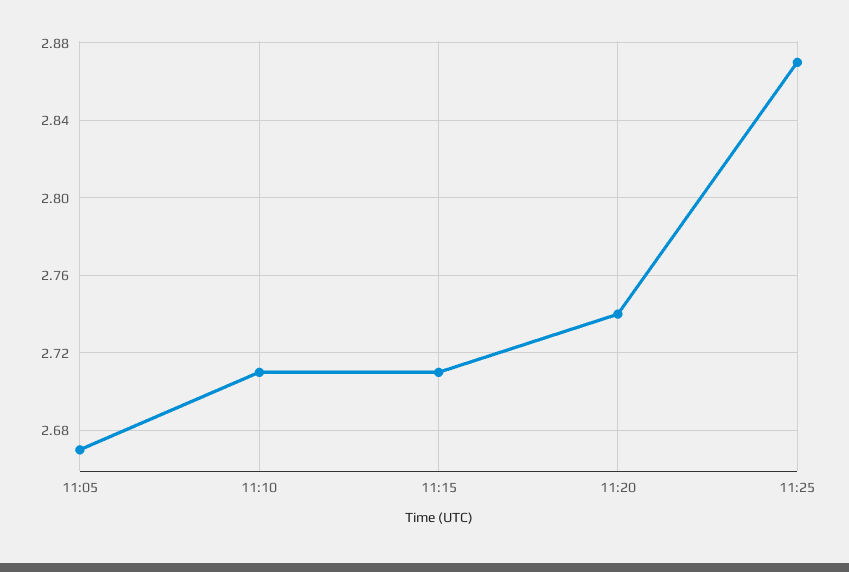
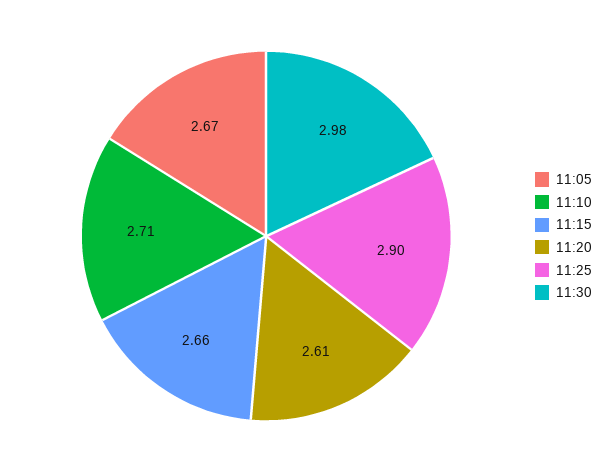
11:15: 2.71 -> 2.66
11:20: 2.74 -> 2.61
11:25: 2.87 -> 2.9
11:30: none -> 2.98

